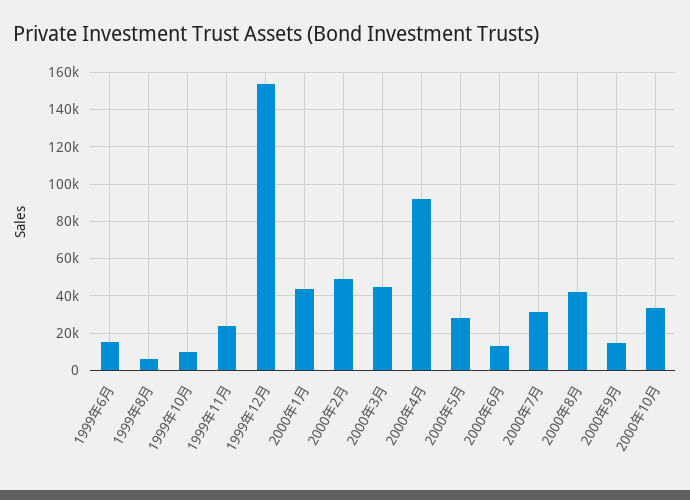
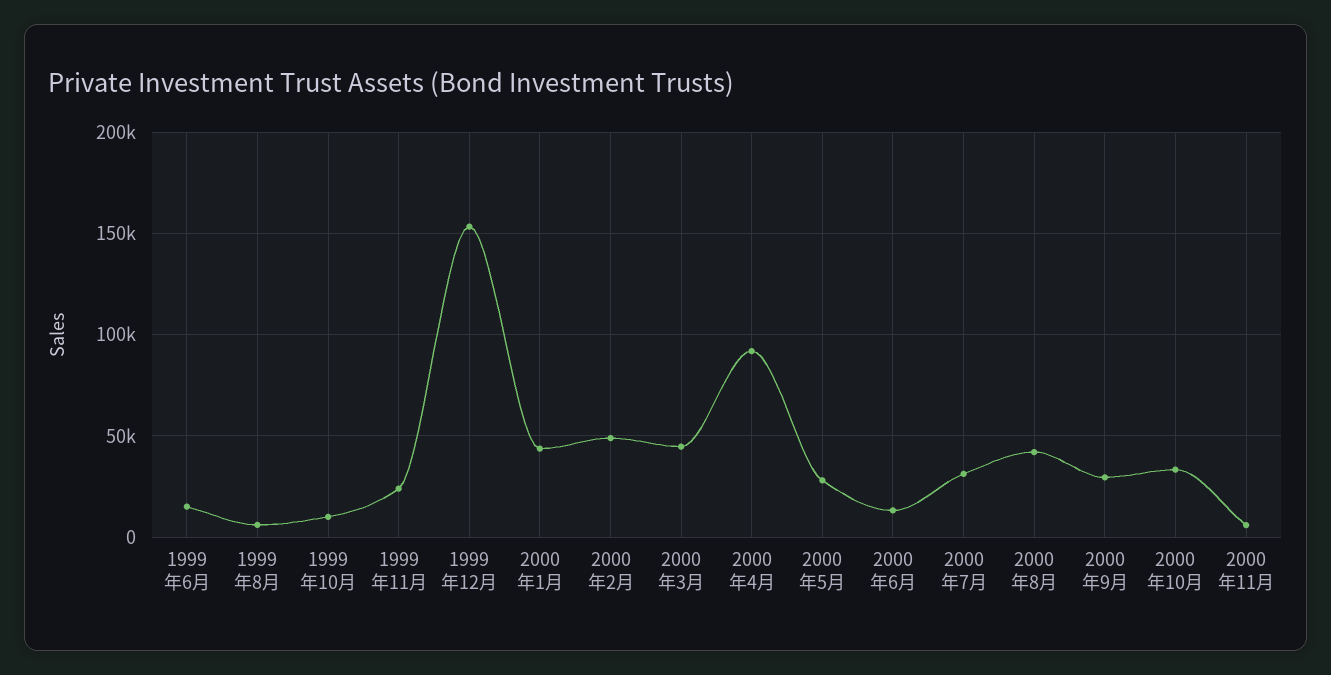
2000年9月: 15000 -> 30000
2000年11月: none -> 5000

